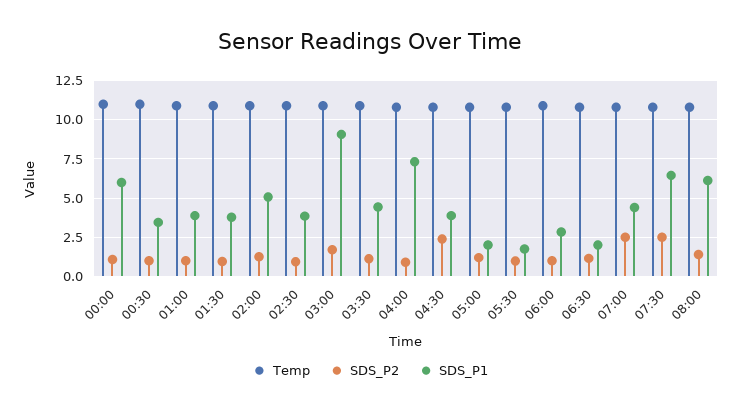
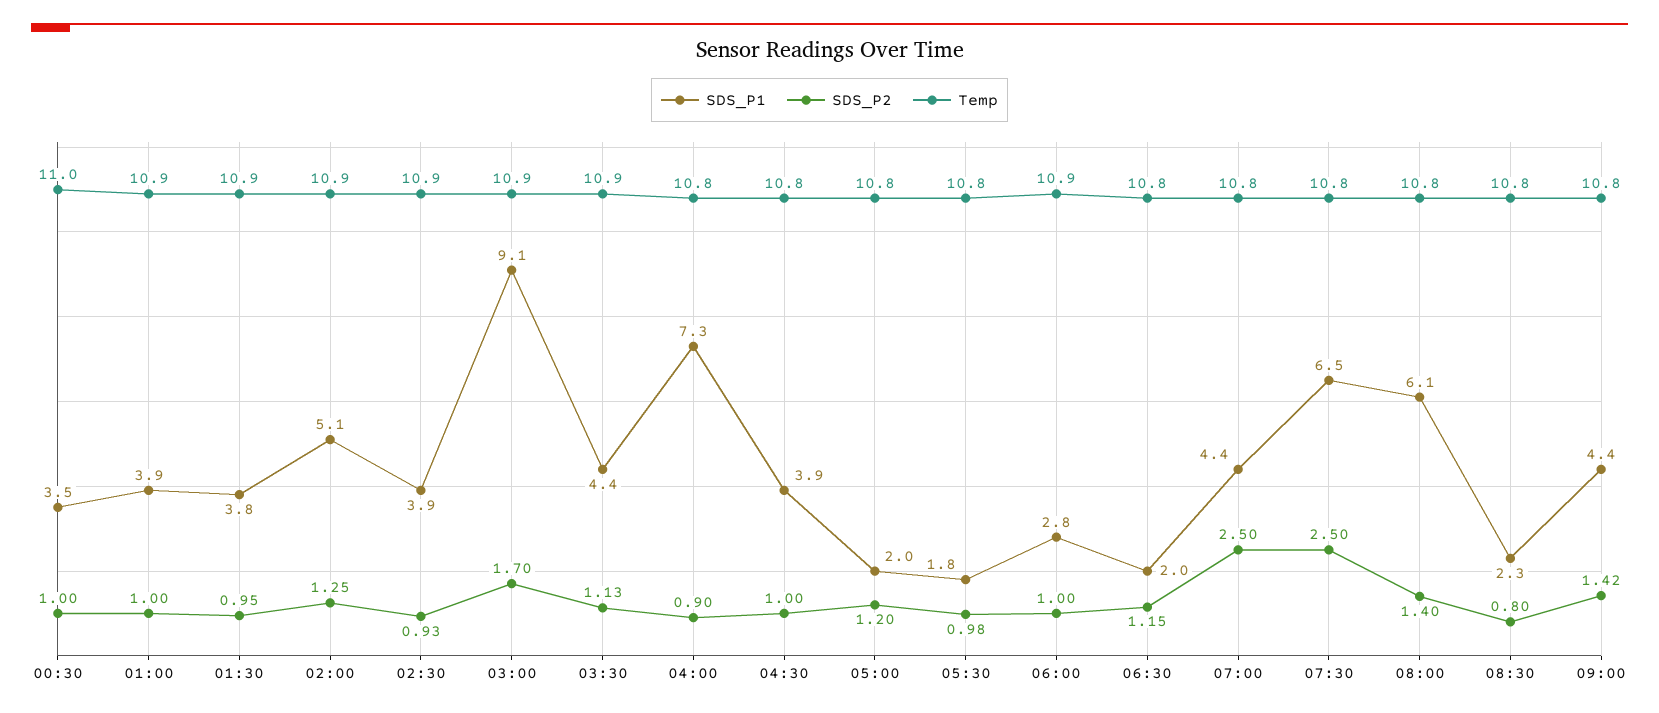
Temp, 00:00: 11 -> none
SDS_P2, 00:00: 1 -> none
SDS_P1, 00:00: 6 -> none
SDS_P2, 04:30: 2.5 -> 1
SDS_P1, 08:30: none -> 2.3
SDS_P2, 08:30: none -> 0.8
Temp, 08:30: none -> 10.8
SDS_P1, 09:00: none -> 4.4
SDS_P2, 09:00: none -> 1.42
Temp, 09:00: none -> 10.8

